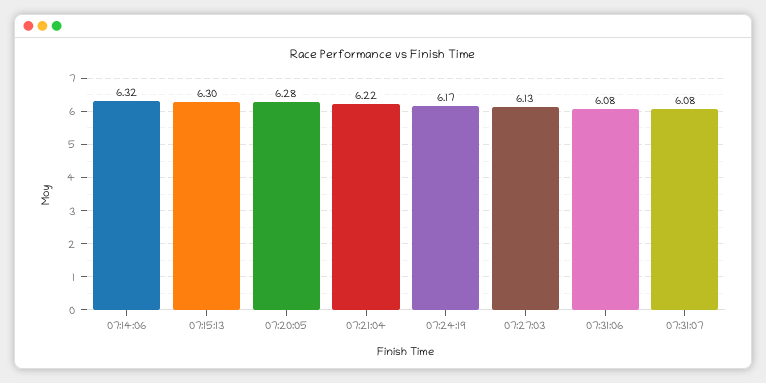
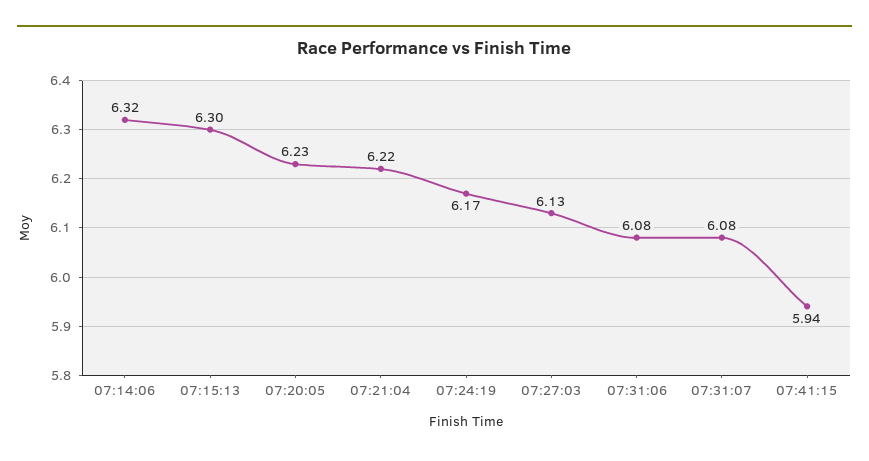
07:20:05: 6.28 -> 6.23
07:41:15: none -> 5.94

